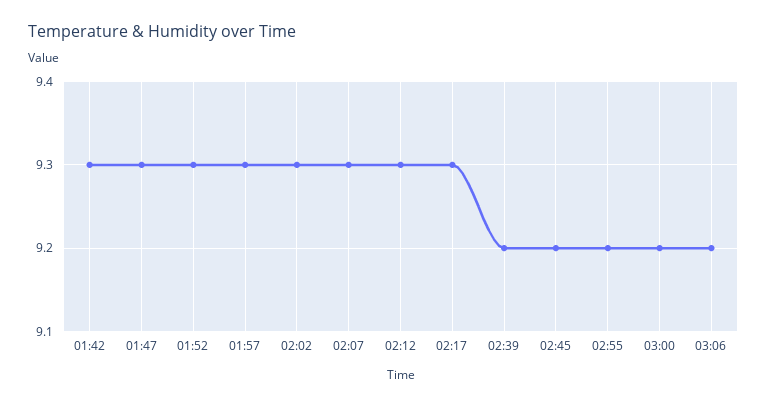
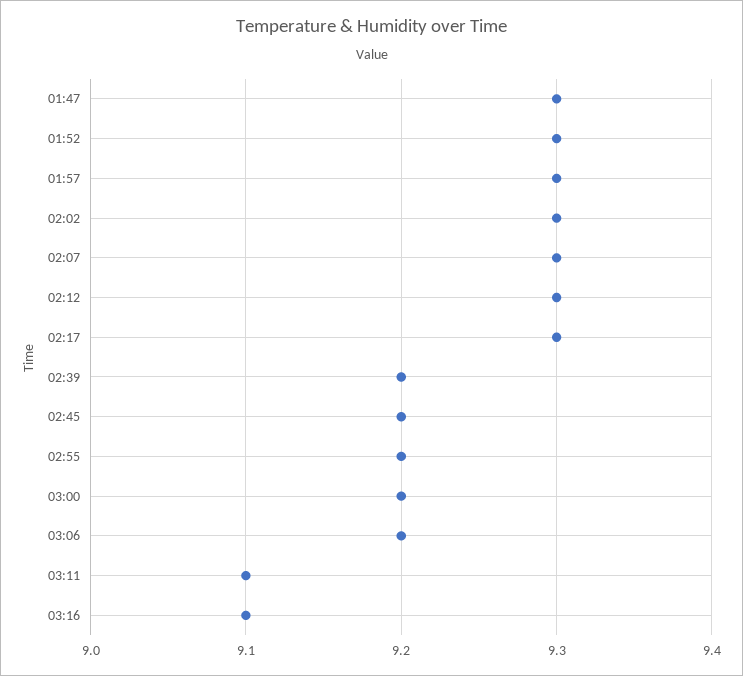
01:42: 9.3 -> none
03:11: none -> 9.1
03:16: none -> 9.1

